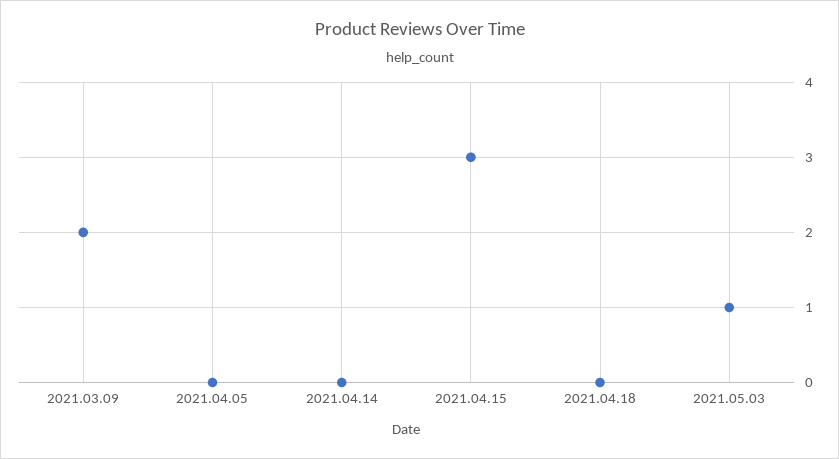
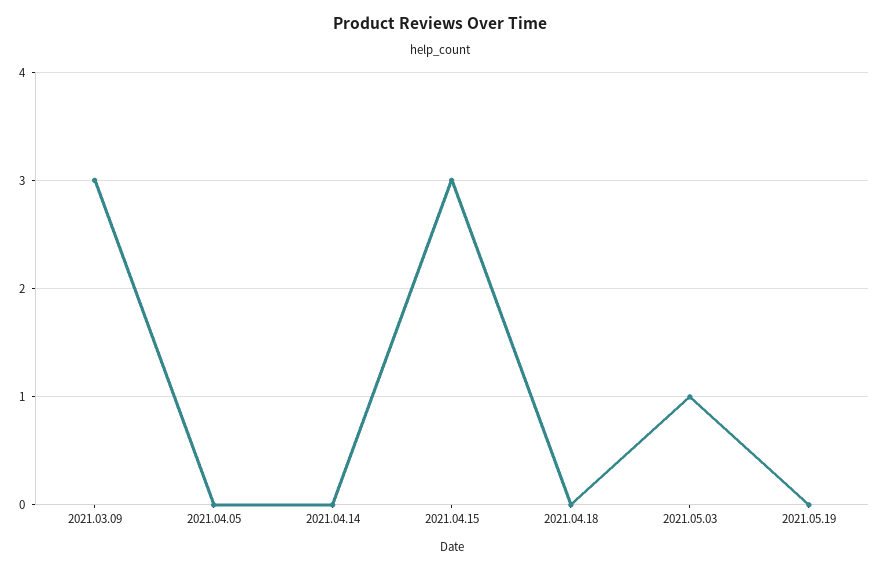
2021.03.09: 2 -> 3
2021.05.19: none -> 0

